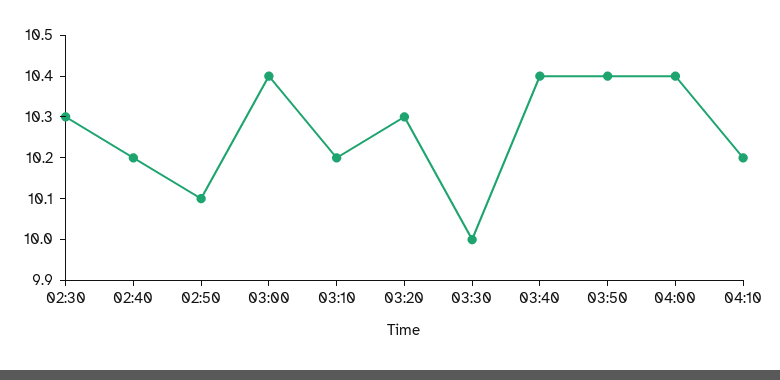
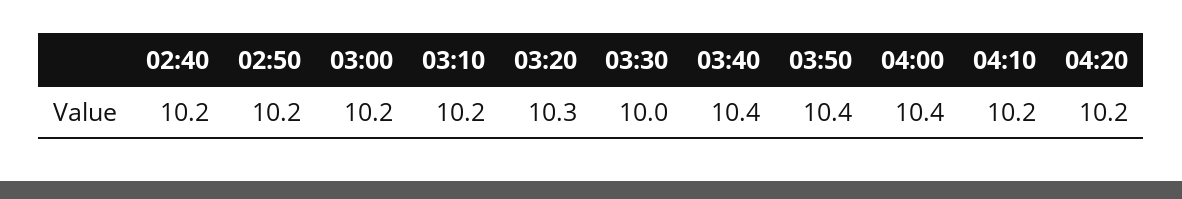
02:30: 10.3 -> none
02:50: 10.1 -> 10.2
03:00: 10.4 -> 10.2
04:20: none -> 10.2

